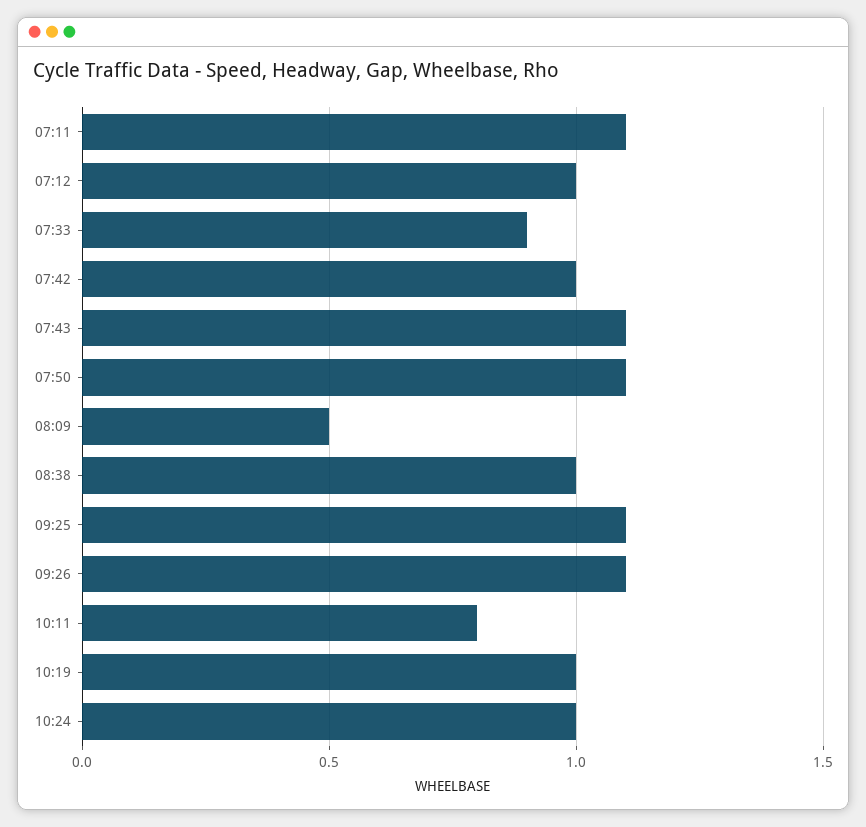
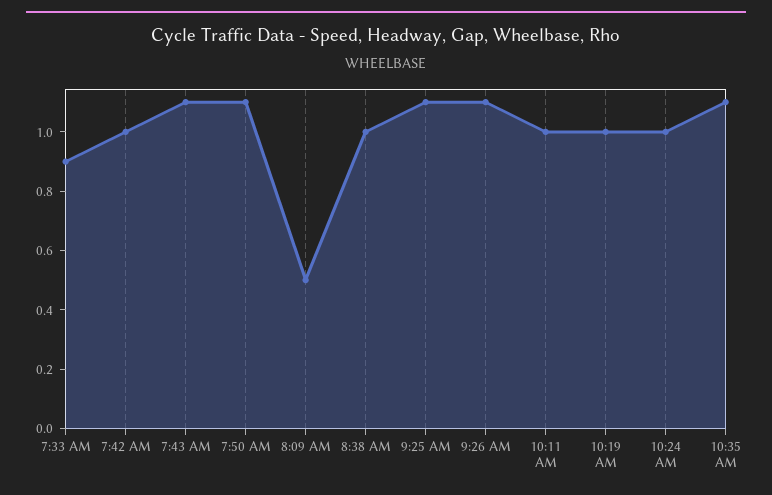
07:11: 1.1 -> none
07:12: 1 -> none
10:11: 0.8 -> 1
10:35 AM: none -> 1.1

